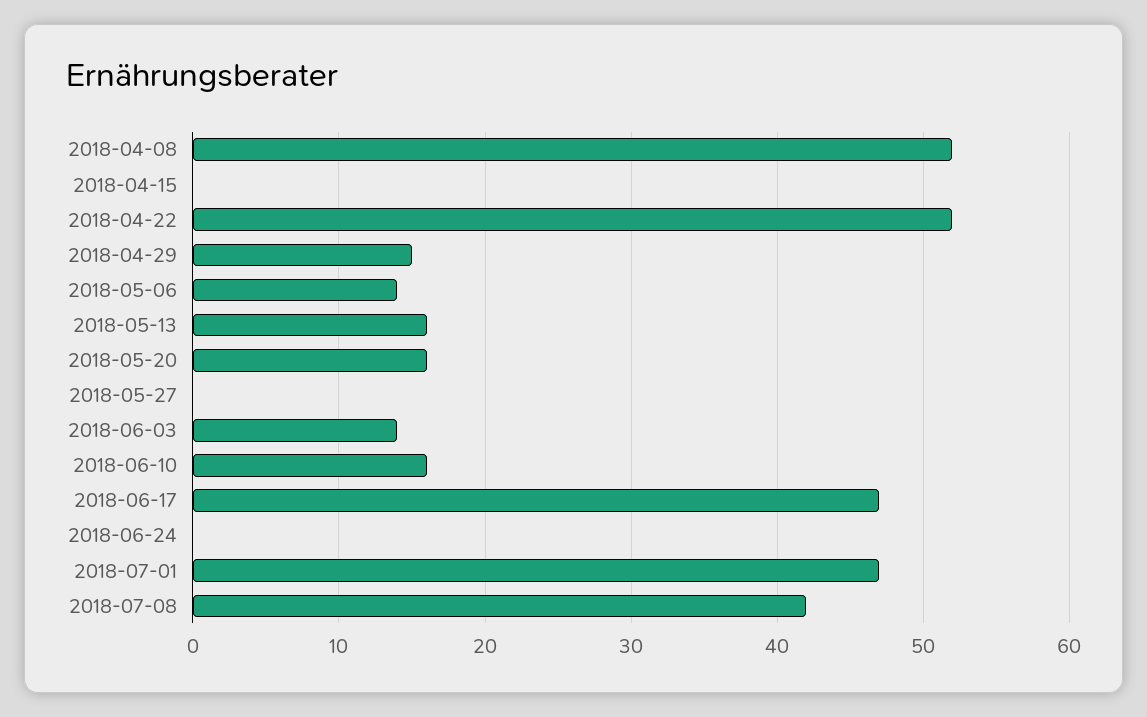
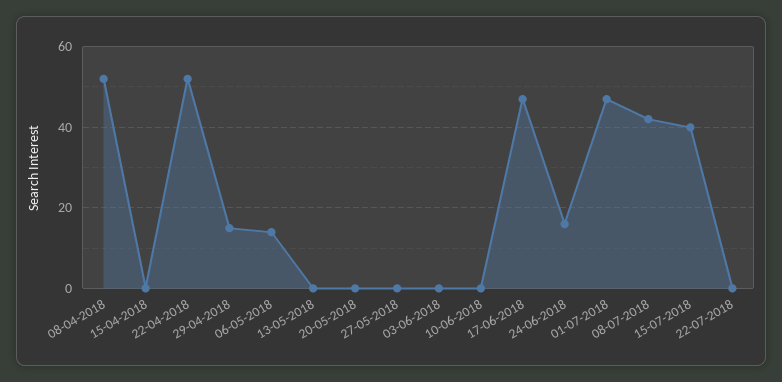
2018-05-13: 16 -> 0
2018-05-20: 16 -> 0
2018-06-03: 14 -> 0
2018-06-10: 16 -> 0
2018-06-24: 0 -> 15
15-07-2018: none -> 40
22-07-2018: none -> 0

